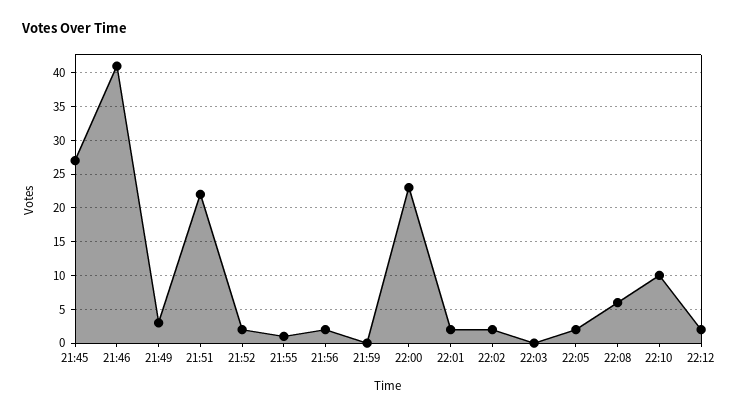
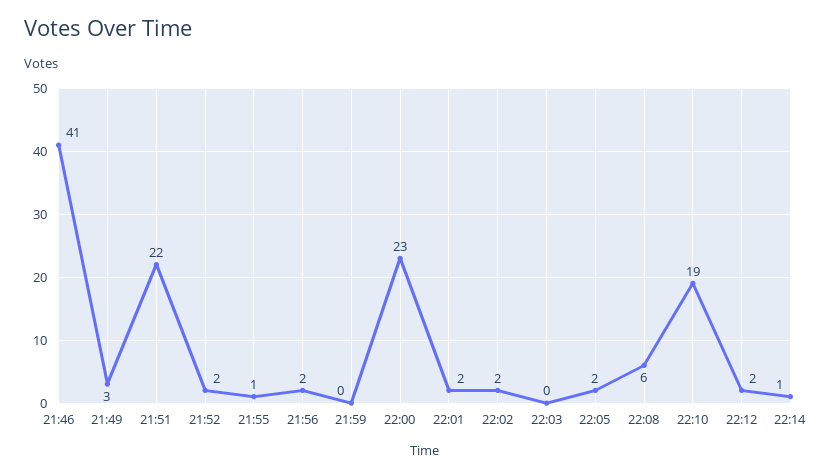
21:45: 27 -> none
22:10: 10 -> 19
22:14: none -> 1

